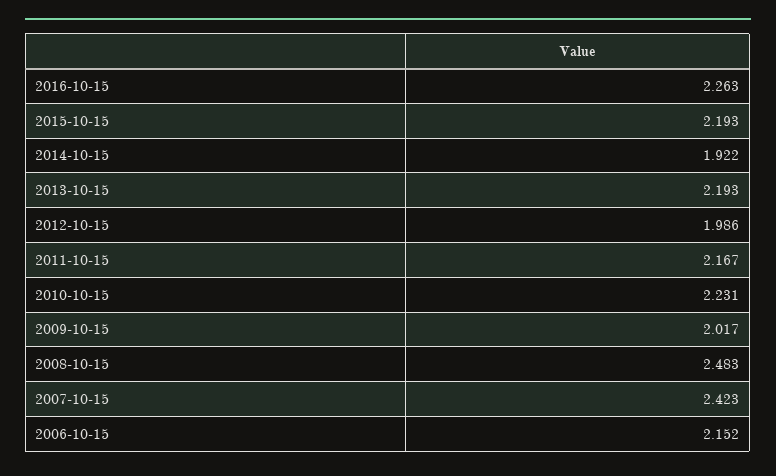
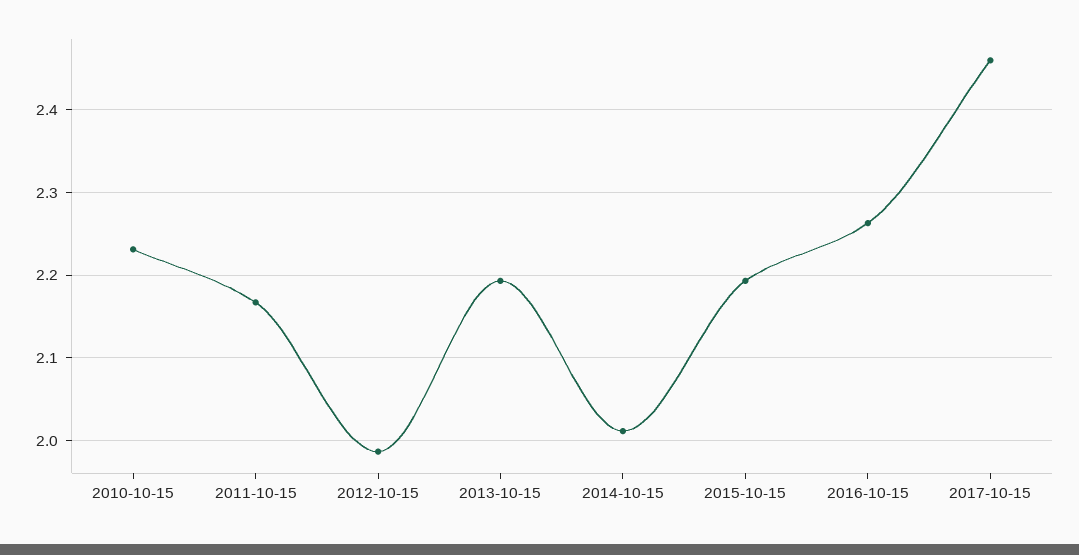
2014-10-15: 1.922 -> 2.01
2009-10-15: 2.017 -> none
2008-10-15: 2.483 -> none
2007-10-15: 2.423 -> none
2006-10-15: 2.152 -> none
2017-10-15: none -> 2.46

